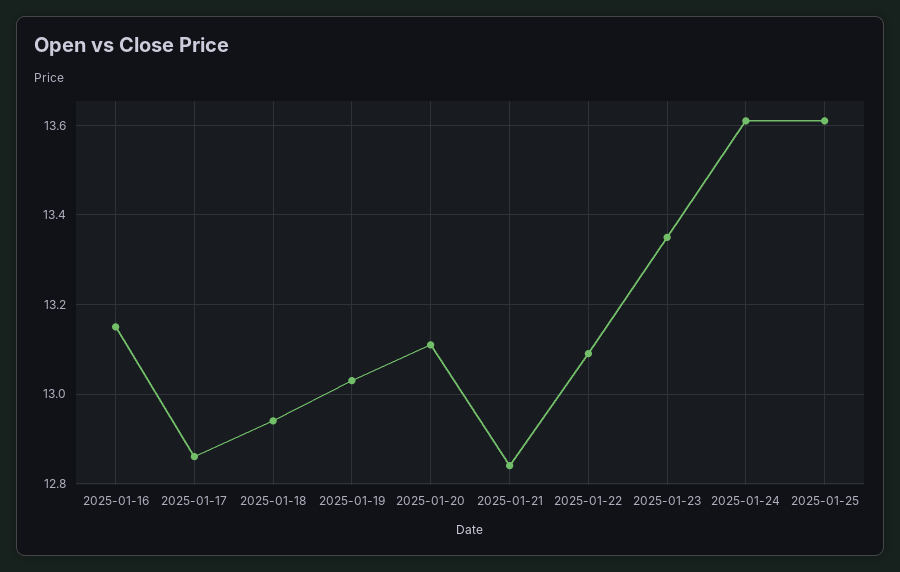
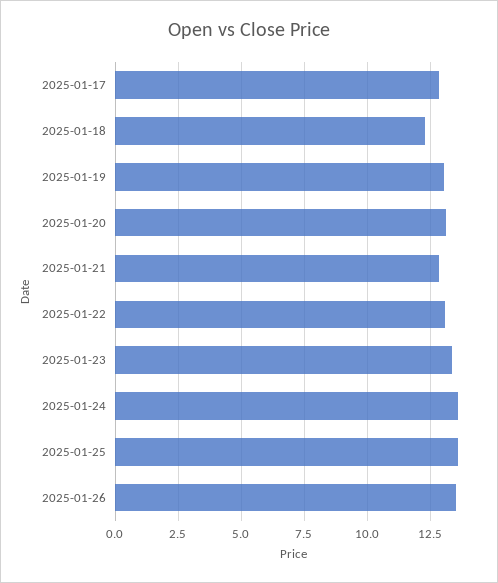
2025-01-16: 13.15 -> none
2025-01-18: 12.95 -> 12.25
2025-01-26: none -> 13.5

